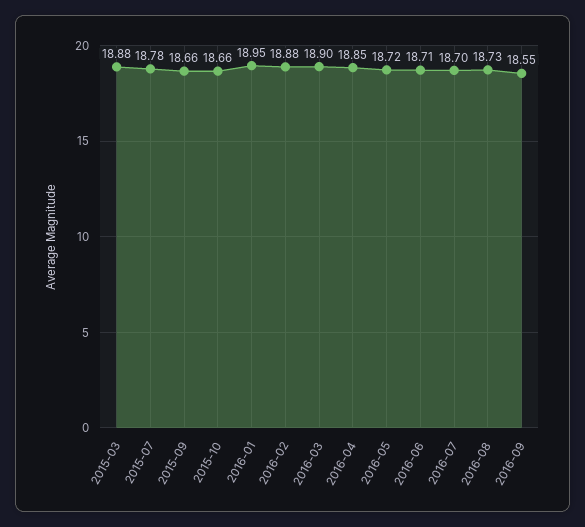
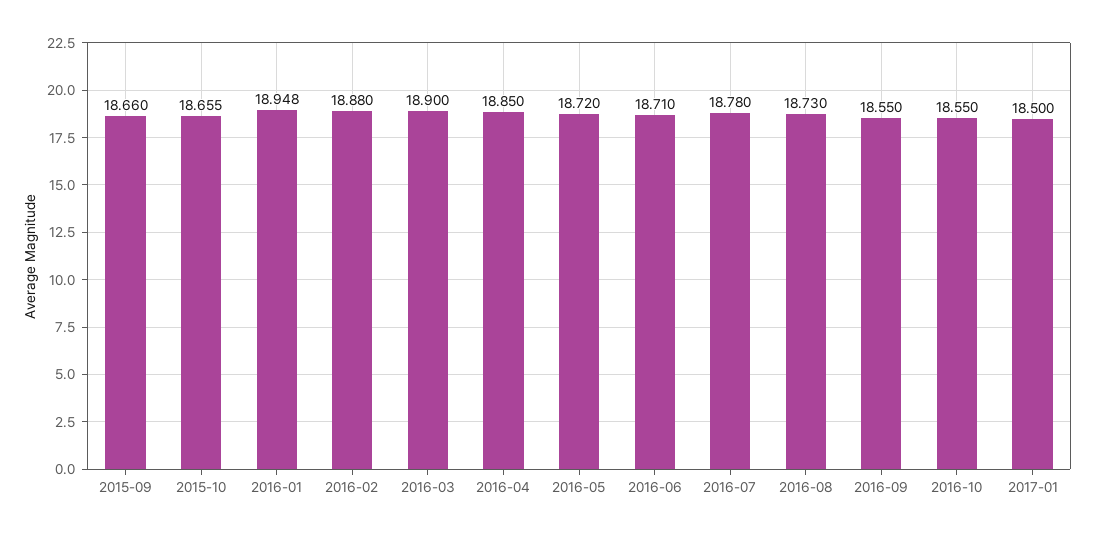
2015-03: 18.88 -> none
2015-07: 18.78 -> none
2016-07: 18.7 -> 18.78
2016-10: none -> 18.55
2017-01: none -> 18.5

